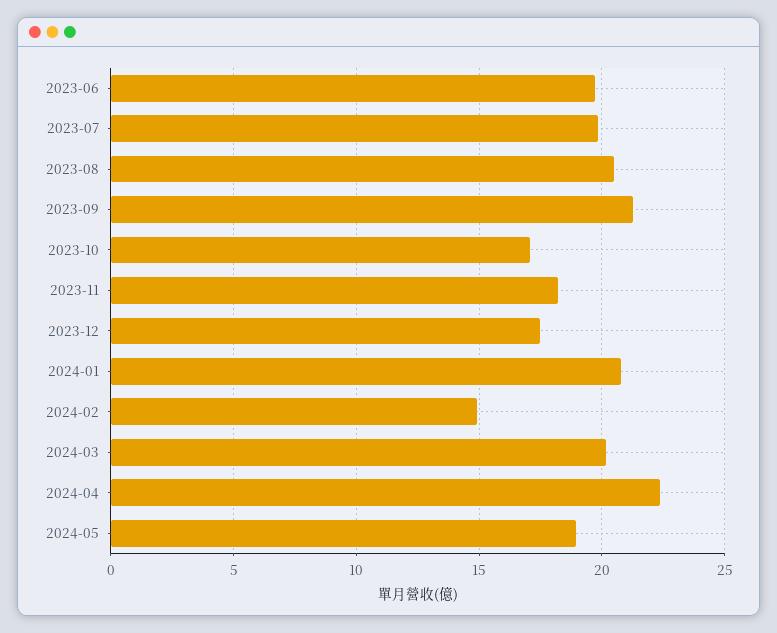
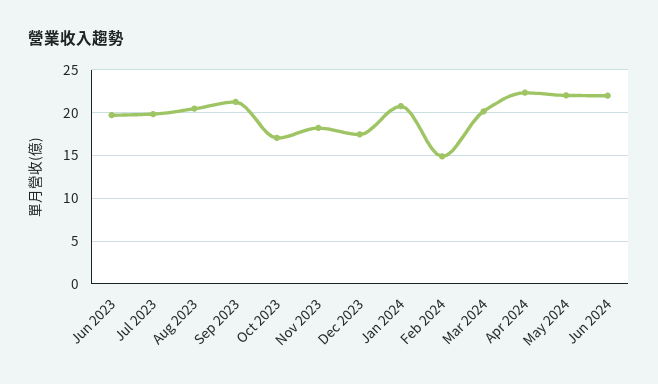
2024-05: 19 -> 22
Jun 2024: none -> 22

